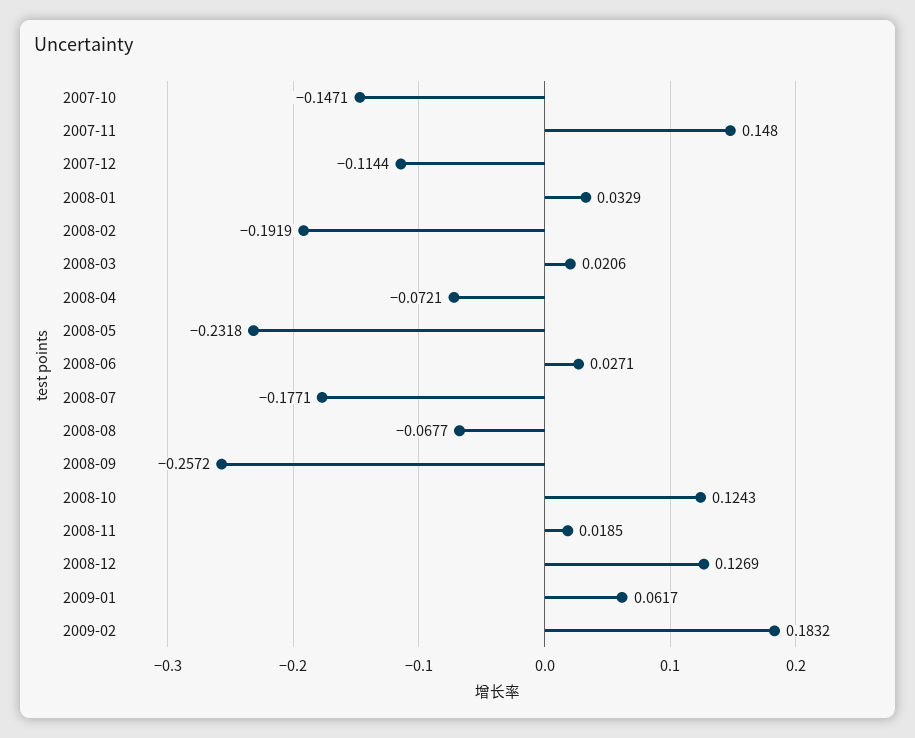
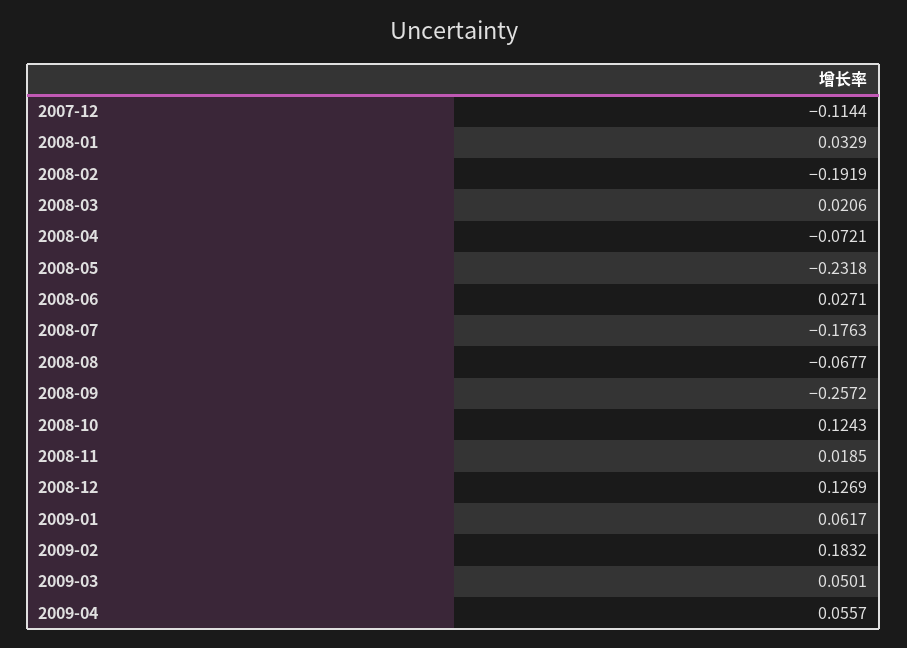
2007-10: -0.1471 -> none
2007-11: 0.148 -> none
2008-07: -0.1771 -> -0.1763
2009-03: none -> 0.0501
2009-04: none -> 0.0557

